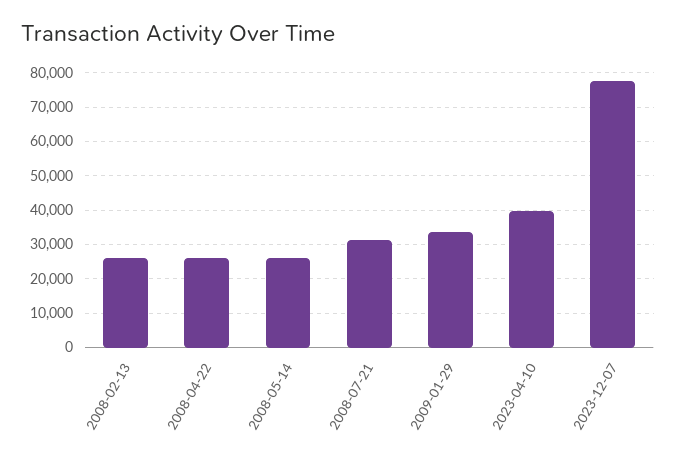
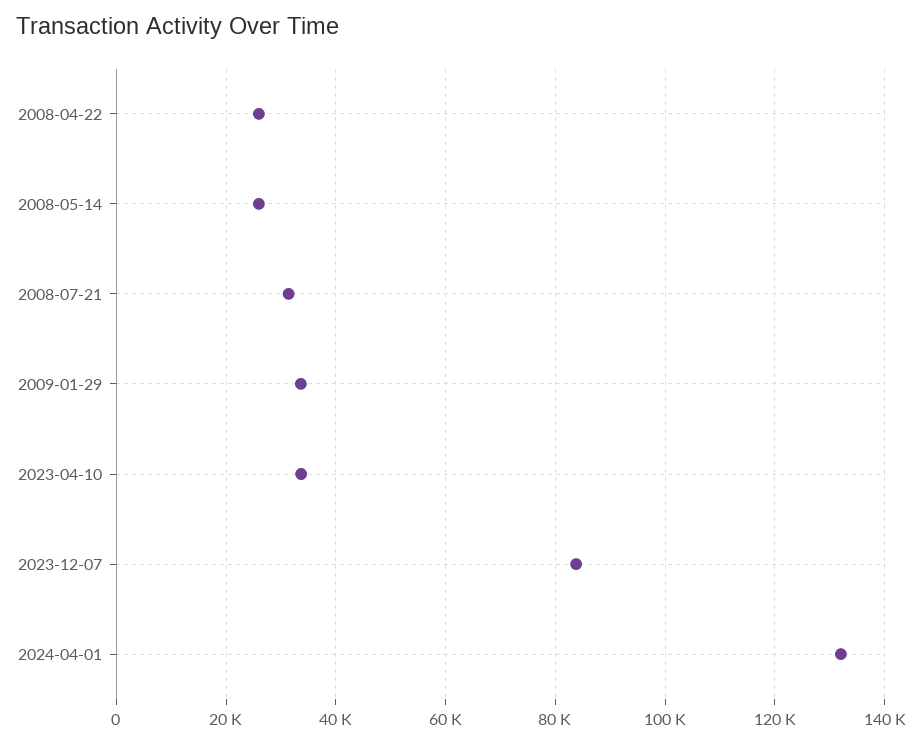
2008-02-13: 26000 -> none
2023-04-10: 40000 -> 34000
2023-12-07: 78000 -> 84000
2024-04-01: none -> 132000

